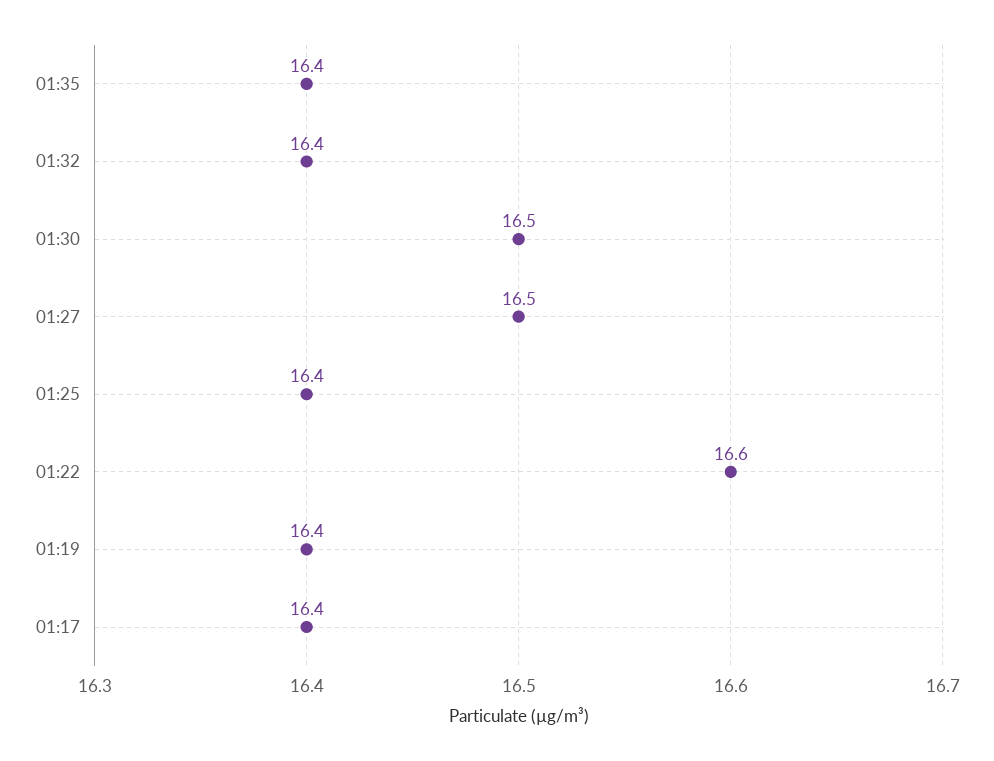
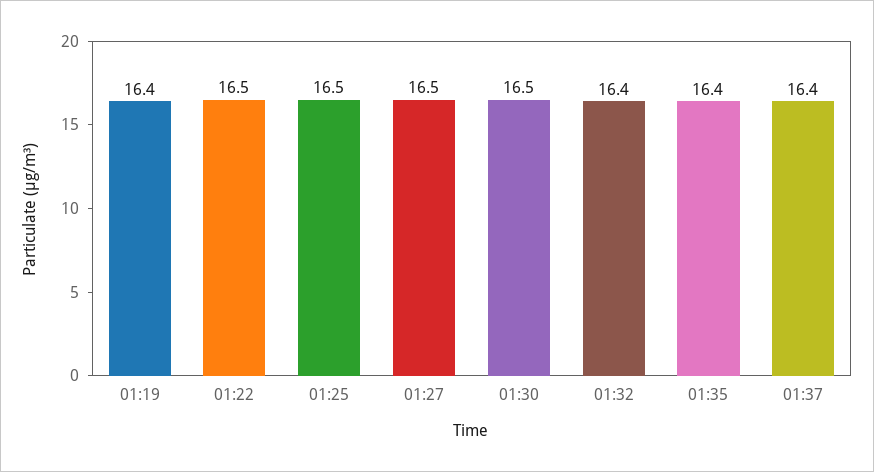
01:25: 16.4 -> 16.5
01:22: 16.6 -> 16.5
01:17: 16.4 -> none
01:37: none -> 16.4

